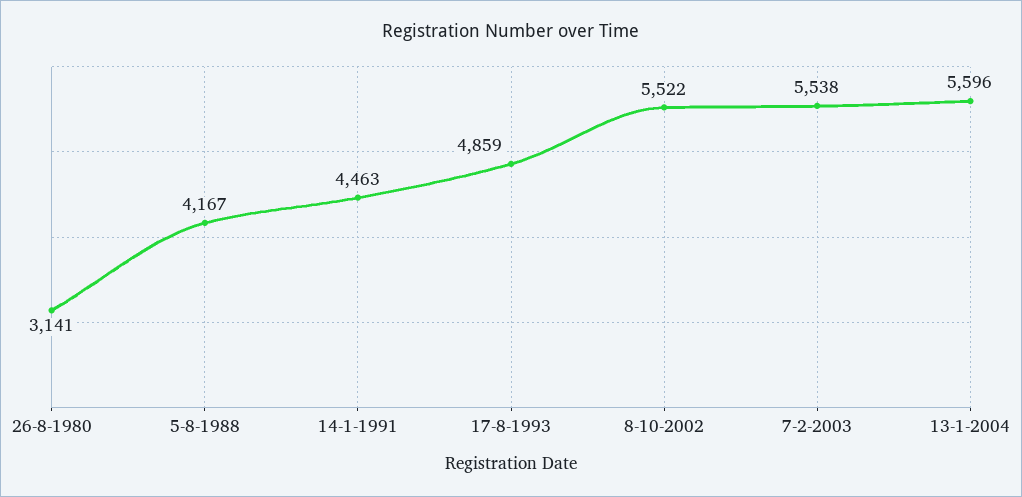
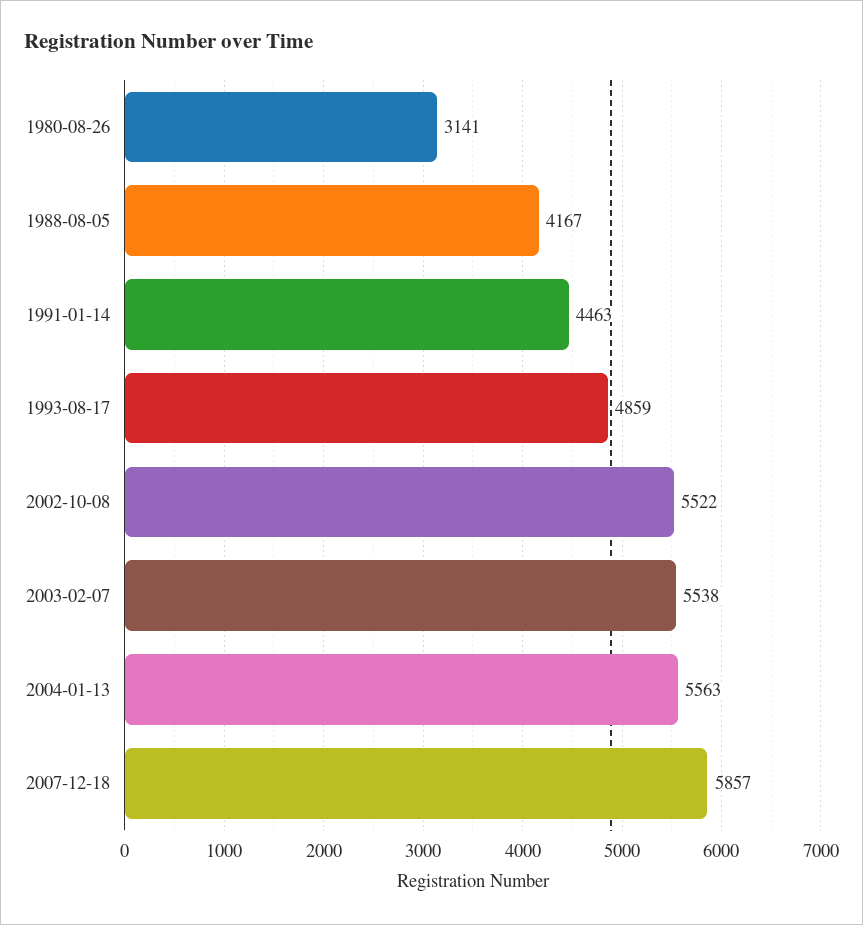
13-1-2004: 5596 -> 5563
2007-12-18: none -> 5857

